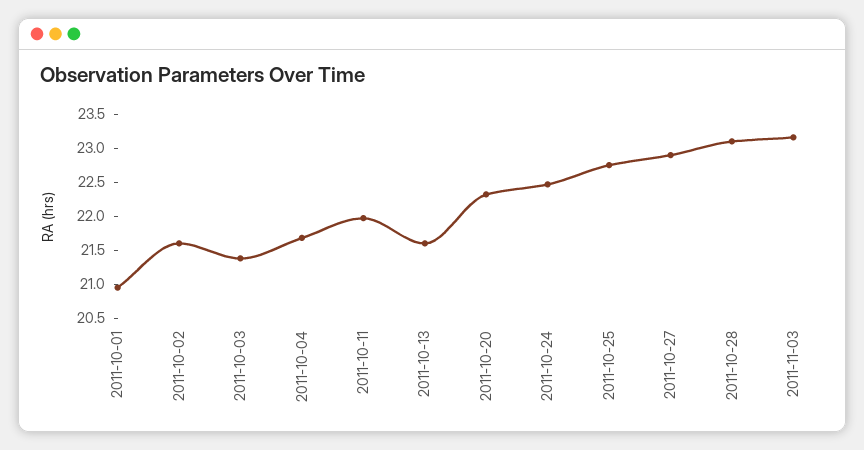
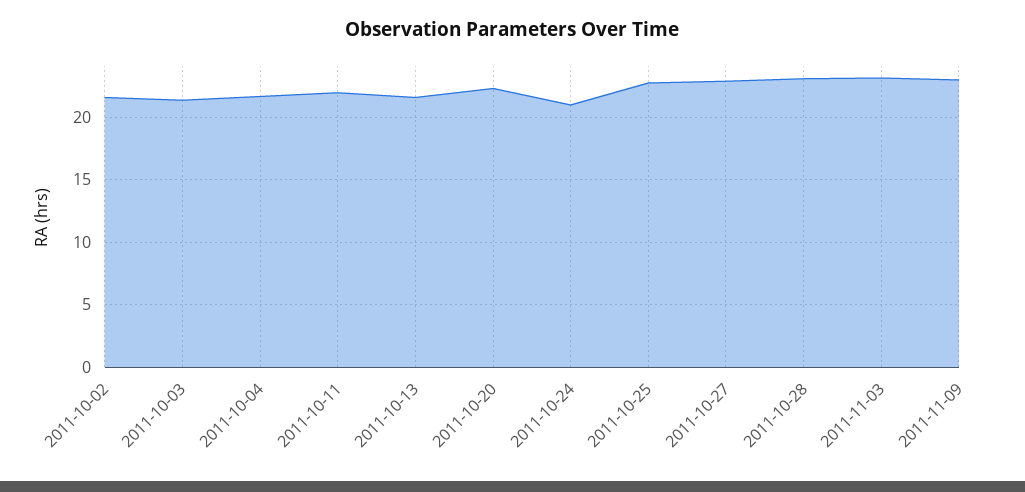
2011-10-01: 21 -> none
2011-10-24: 22.5 -> 21
2011-11-09: none -> 23

